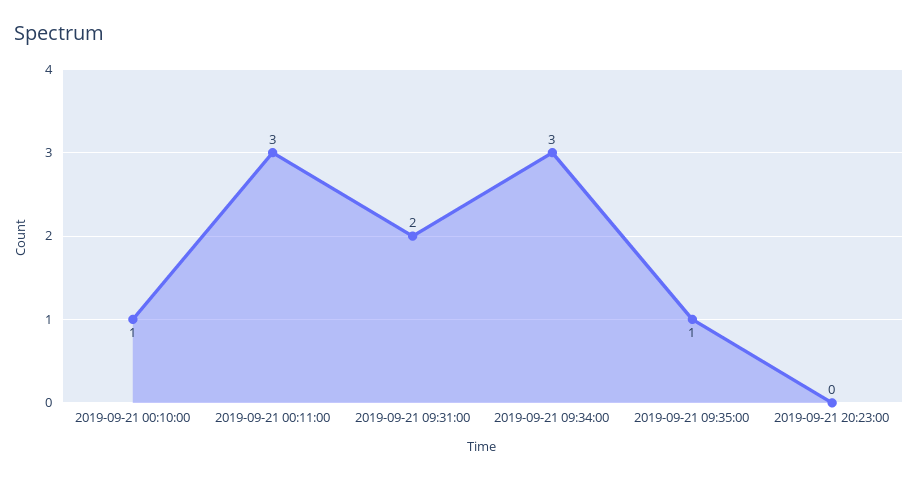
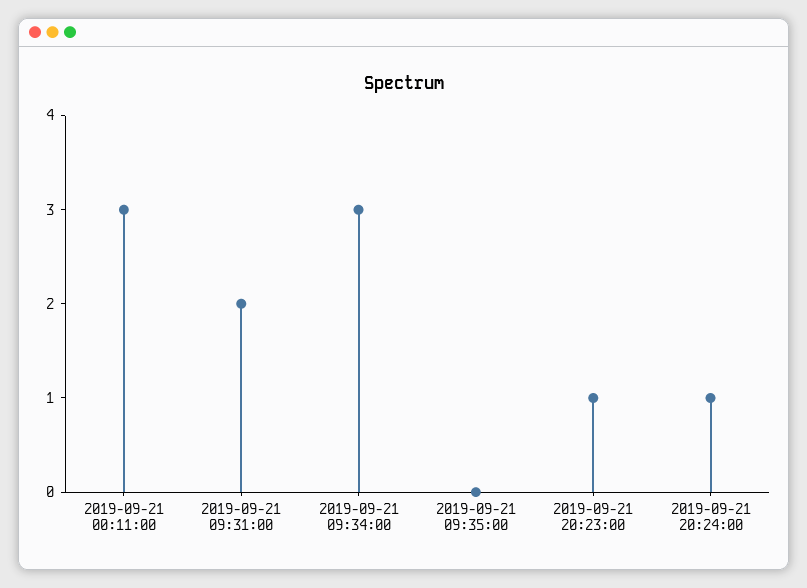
2019-09-21 00:10:00: 1 -> none
2019-09-21 09:35:00: 1 -> 0
2019-09-21 20:23:00: 0 -> 1
2019-09-21 20:24:00: none -> 1

